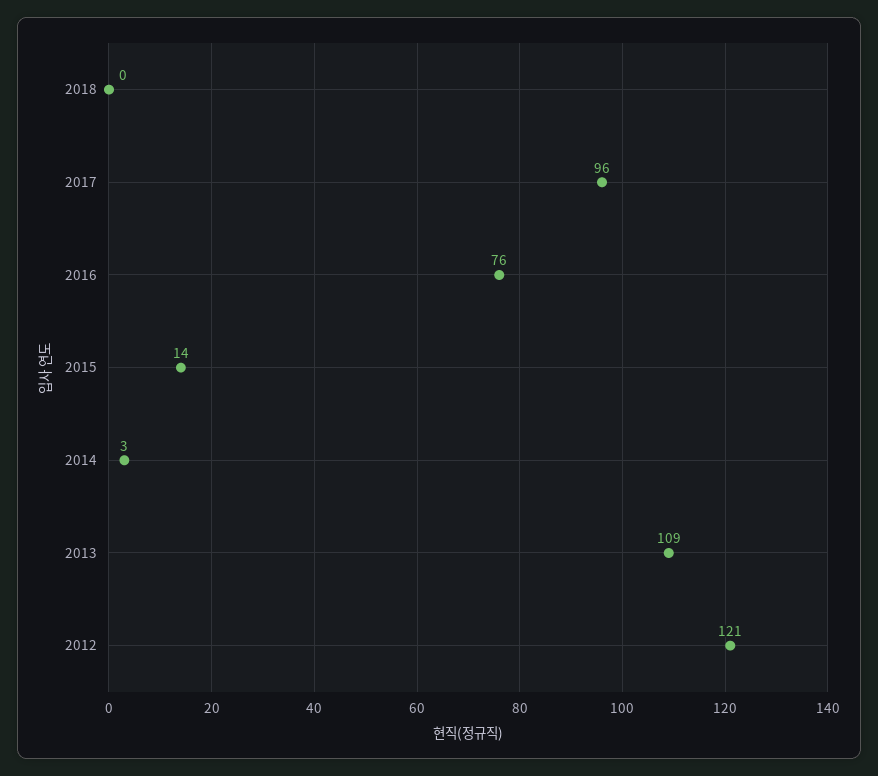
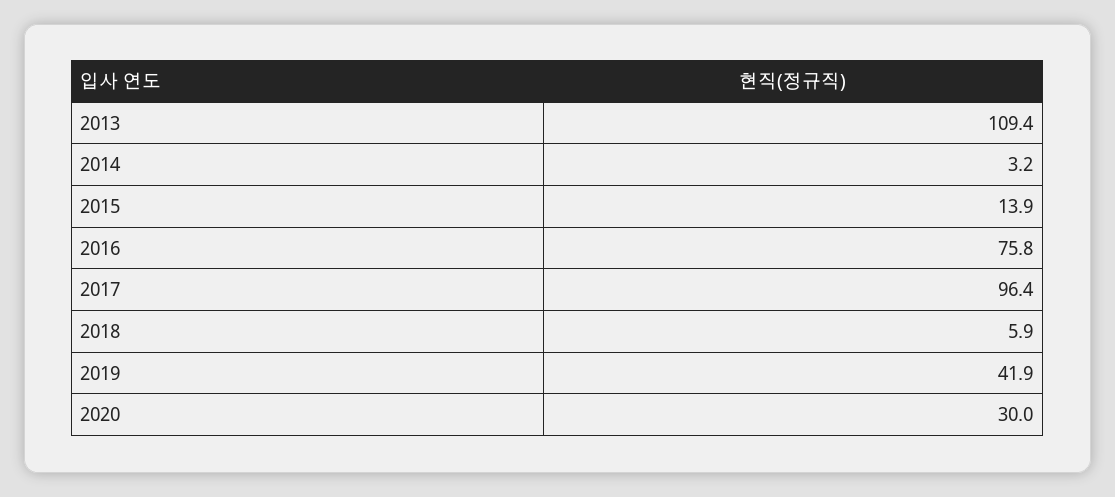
2018: 0 -> 5.9
2012: 121 -> none
2019: none -> 41.9
2020: none -> 30

